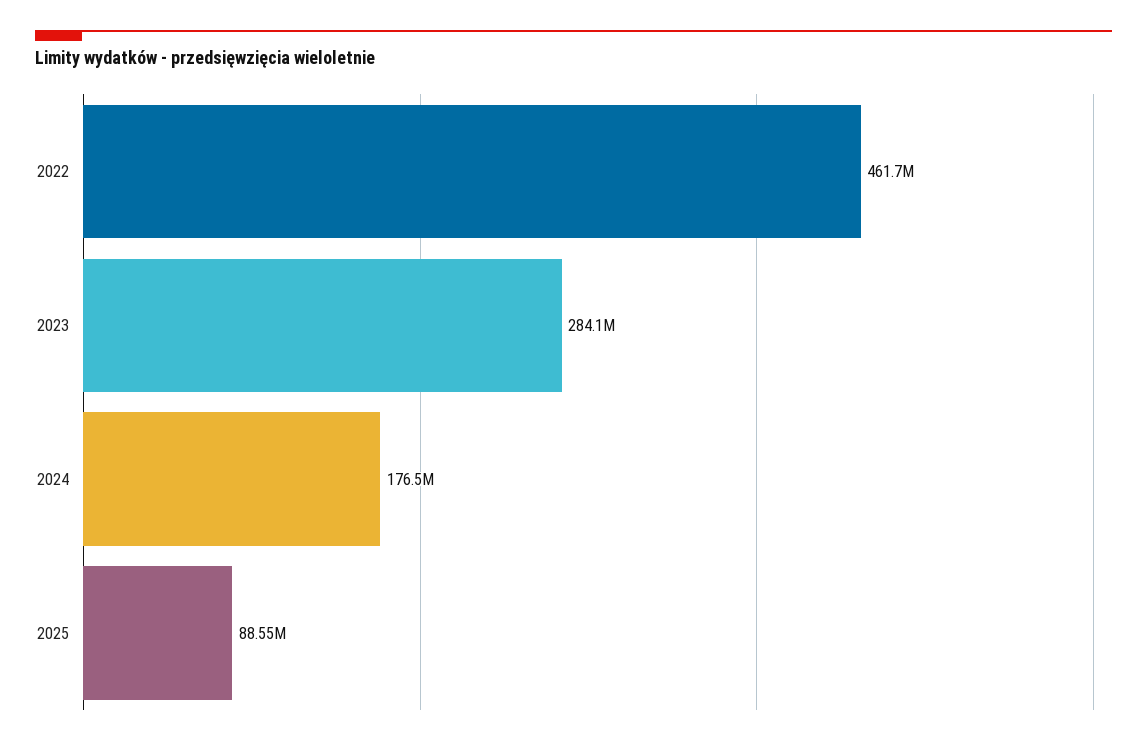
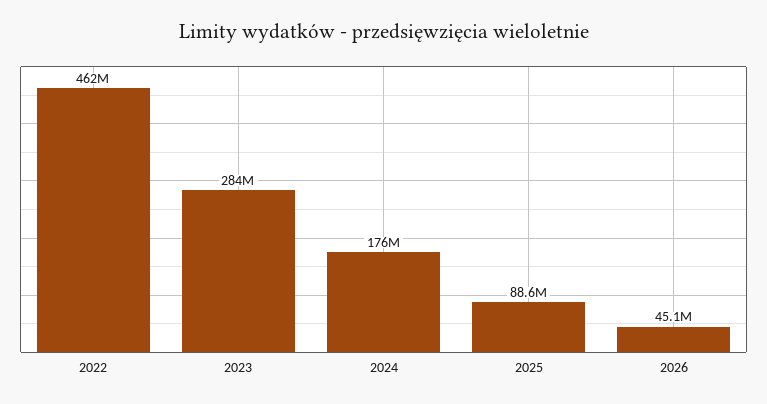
2026: none -> 45100000

